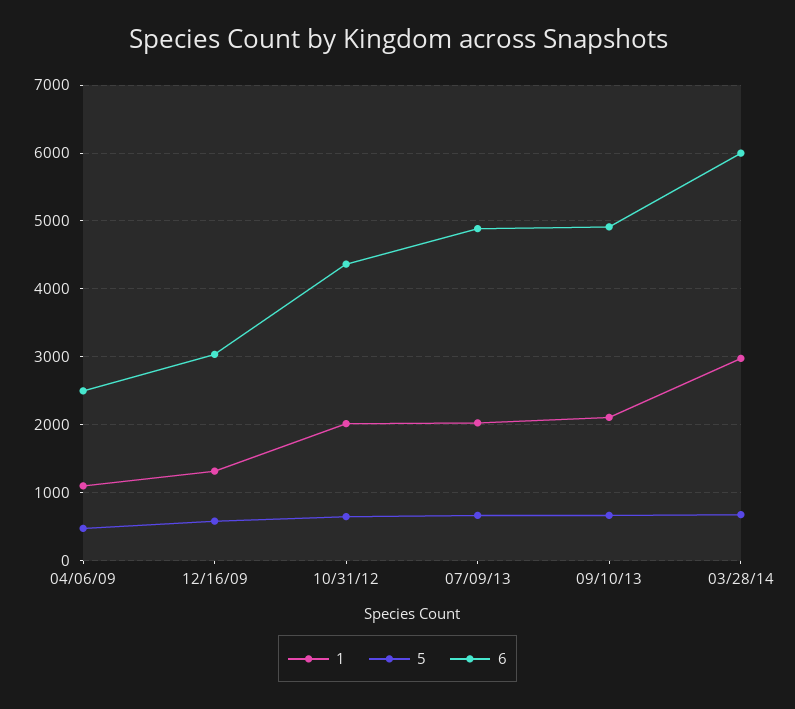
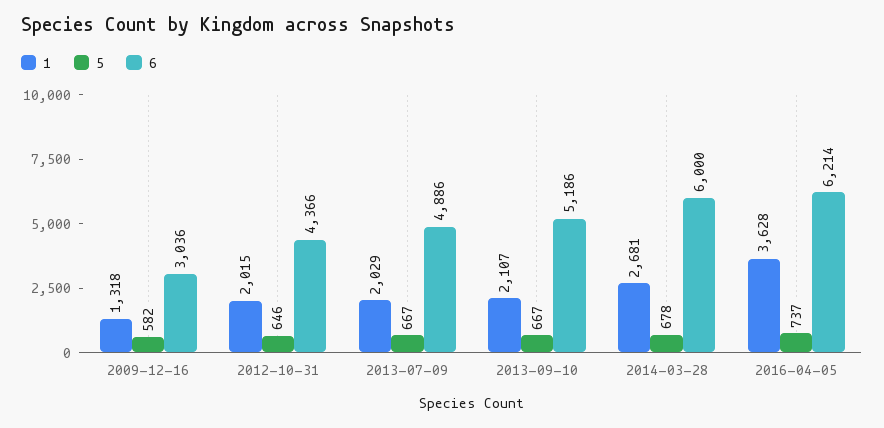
1, 04/06/09: 1100 -> none
5, 04/06/09: 500 -> none
6, 04/06/09: 2500 -> none
6, 09/10/13: 4900 -> 5186
1, 03/28/14: 3000 -> 2681
1, 2016-04-05: none -> 3628
5, 2016-04-05: none -> 737
6, 2016-04-05: none -> 6214

